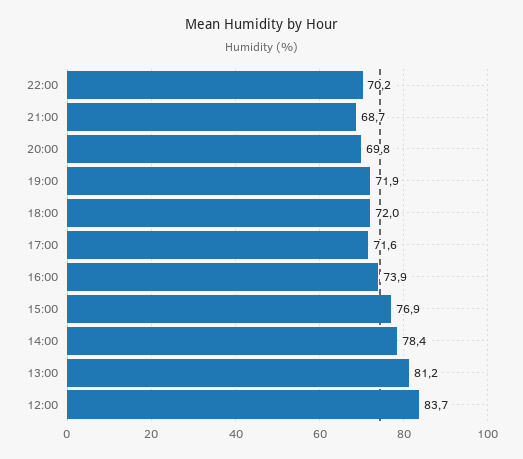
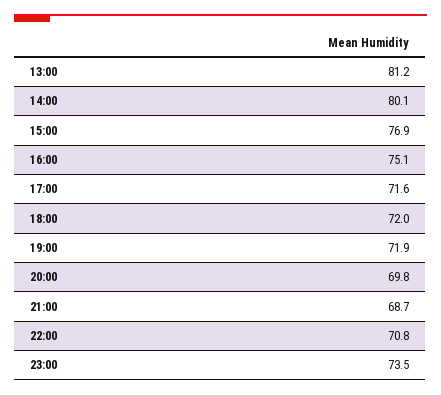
22:00: 70.2 -> 70.8
16:00: 73.9 -> 75.1
14:00: 78.4 -> 80.1
12:00: 83.7 -> none
23:00: none -> 73.5

